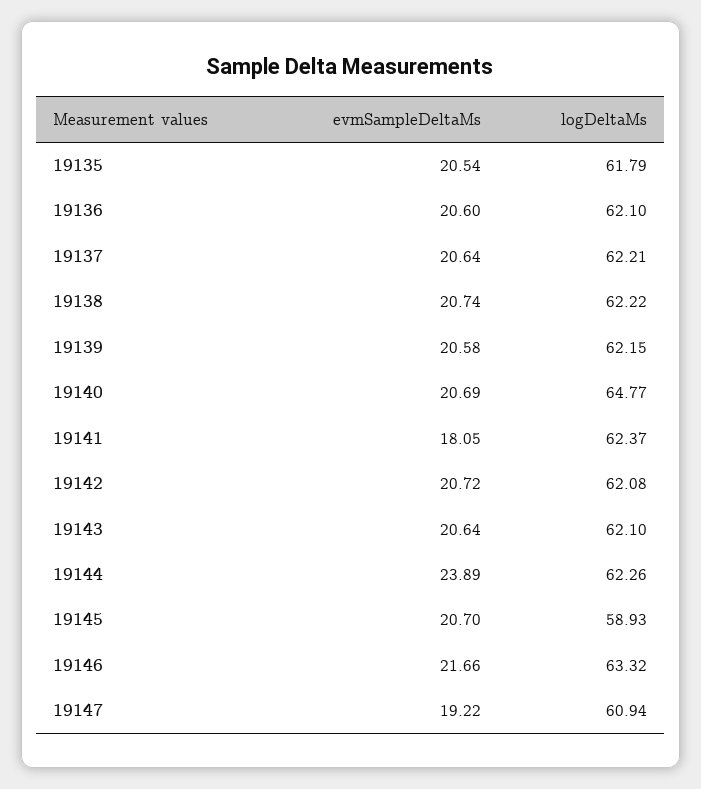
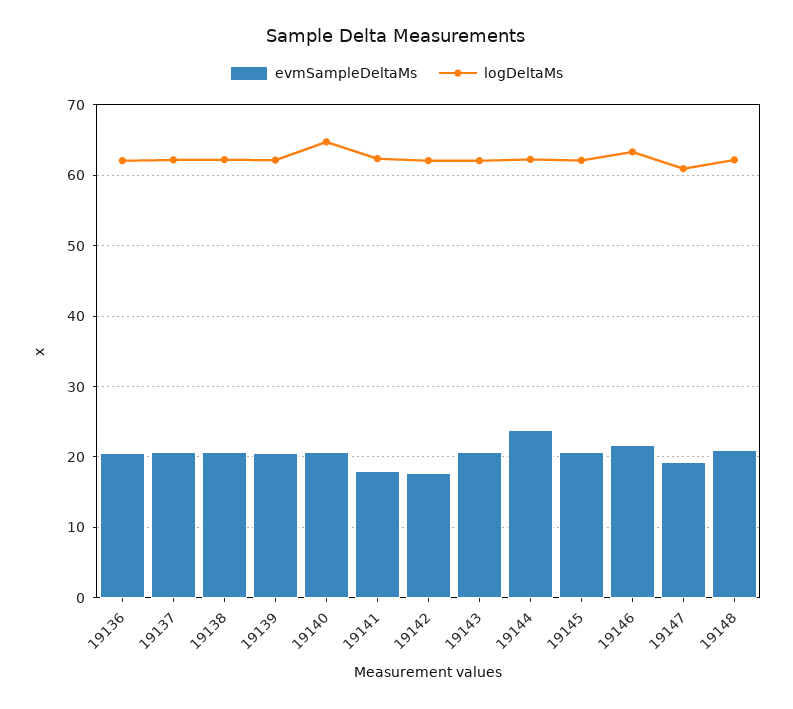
evmSampleDeltaMs, 19135: 20.54 -> none
logDeltaMs, 19135: 61.79 -> none
evmSampleDeltaMs, 19142: 20.72 -> 18
logDeltaMs, 19145: 58.93 -> 62
evmSampleDeltaMs, 19148: none -> 21
logDeltaMs, 19148: none -> 62

